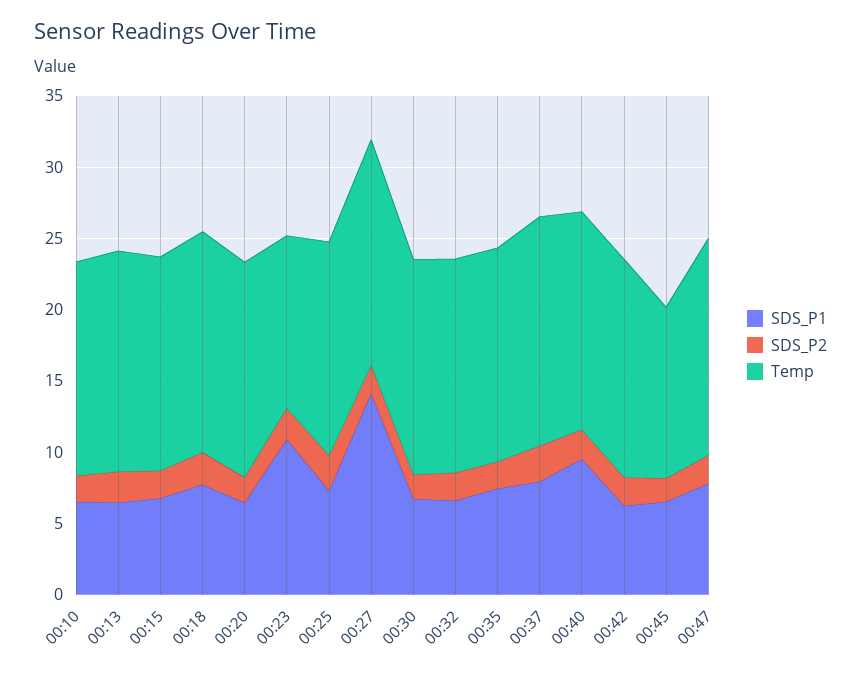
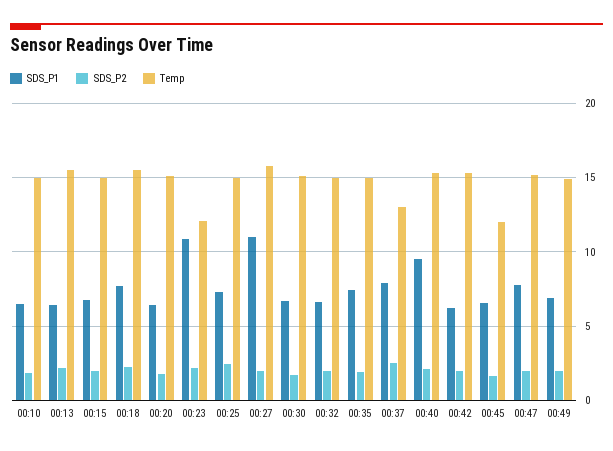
SDS_P1, 00:27: 14 -> 11
Temp, 00:37: 16 -> 13
SDS_P1, 00:49: none -> 7
SDS_P2, 00:49: none -> 2
Temp, 00:49: none -> 15

